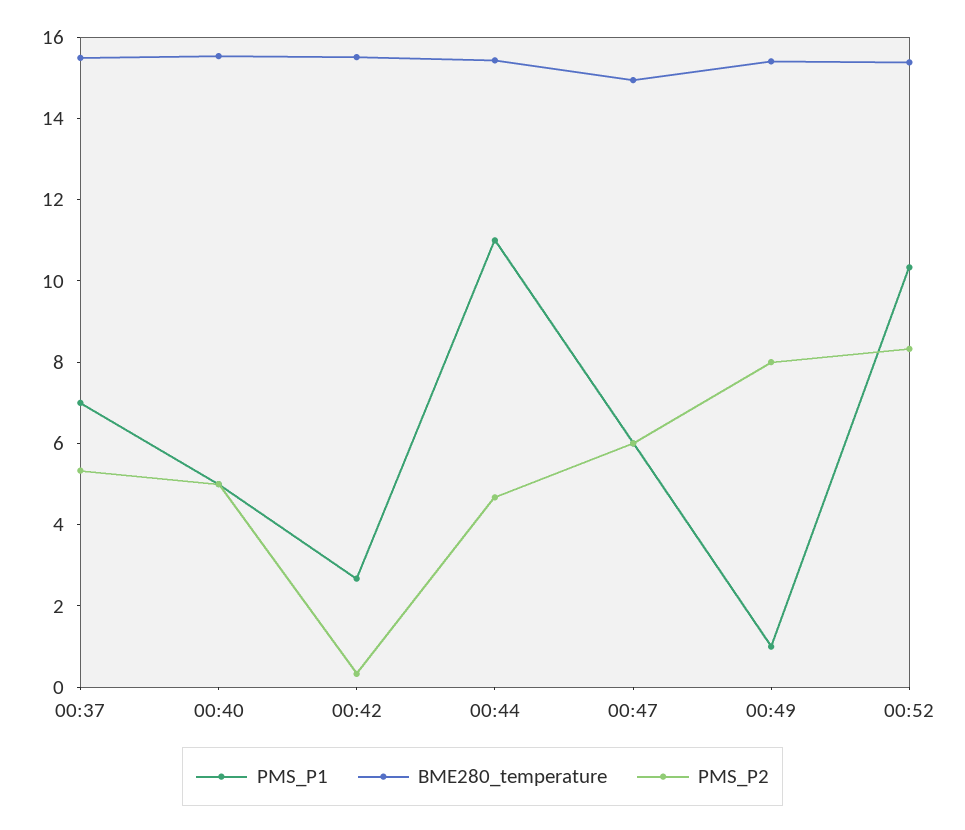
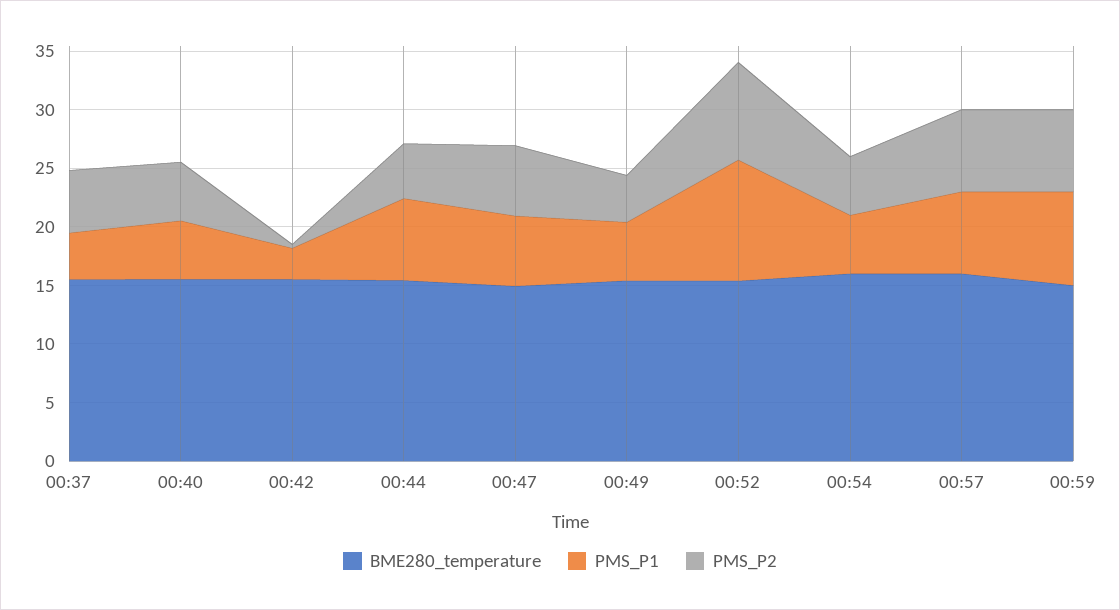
PMS_P1, 00:37: 7 -> 4
PMS_P1, 00:44: 11 -> 7
PMS_P1, 00:49: 1 -> 5
PMS_P2, 00:49: 8 -> 4
BME280_temperature, 00:54: none -> 16
PMS_P1, 00:54: none -> 5
PMS_P2, 00:54: none -> 5
BME280_temperature, 00:57: none -> 16
PMS_P1, 00:57: none -> 7
PMS_P2, 00:57: none -> 7
BME280_temperature, 00:59: none -> 15
PMS_P1, 00:59: none -> 8
PMS_P2, 00:59: none -> 7

